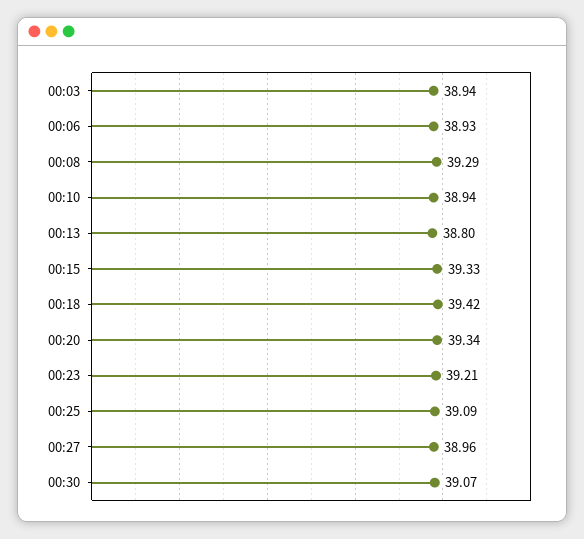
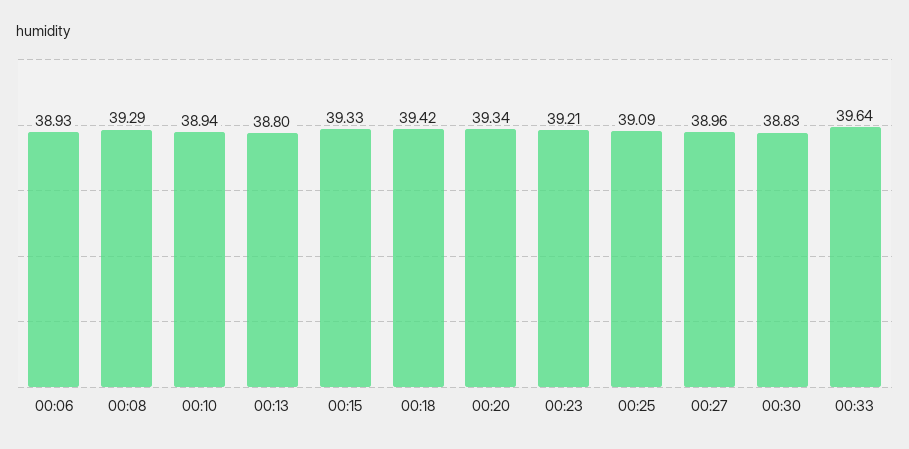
00:03: 38.94 -> none
00:30: 39.07 -> 38.83
00:33: none -> 39.64

